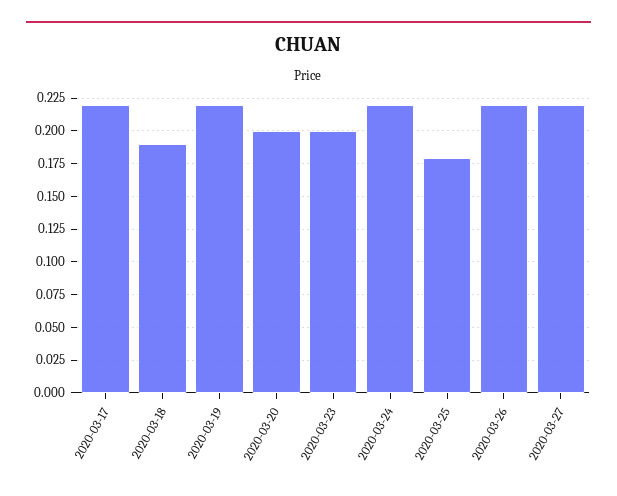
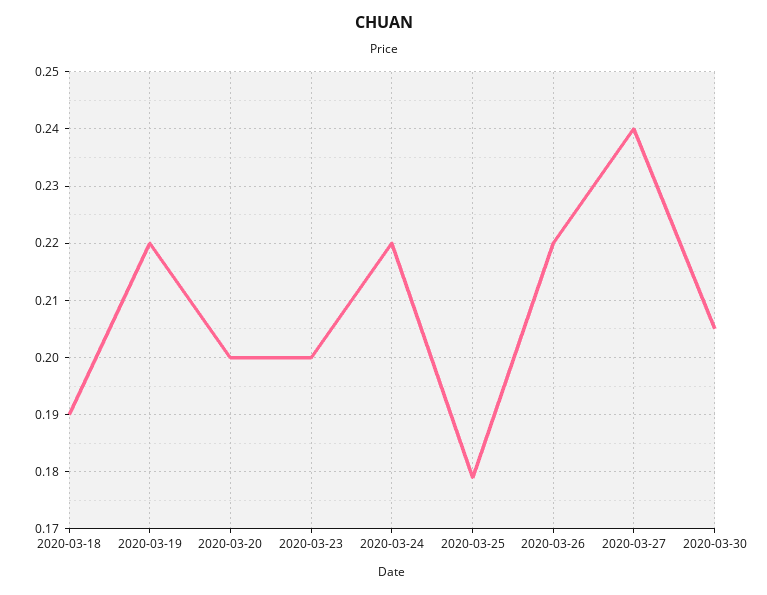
2020-03-17: 0.22 -> none
2020-03-27: 0.22 -> 0.24
2020-03-30: none -> 0.205

